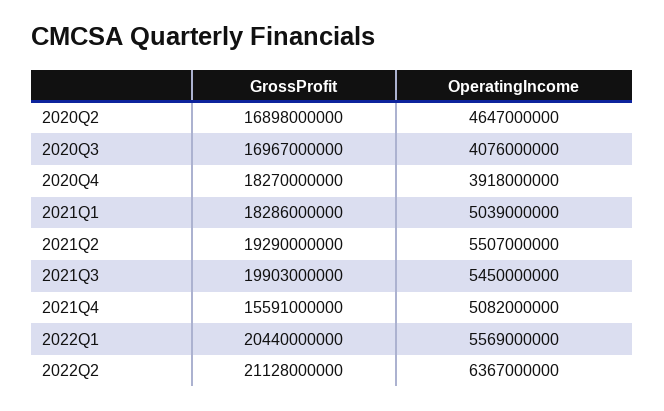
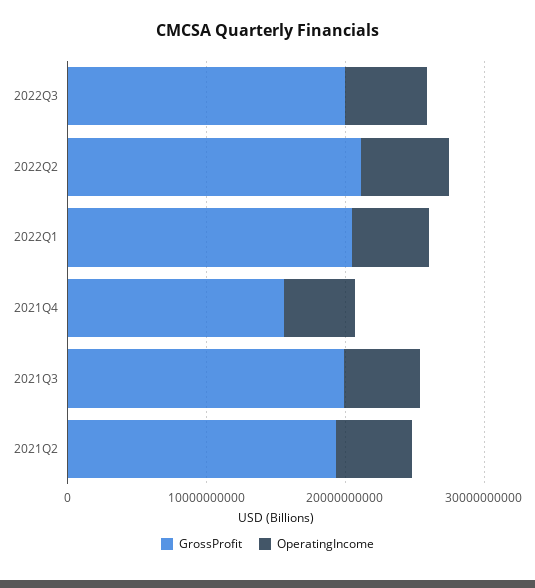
GrossProfit, 2020Q2: 16898000000 -> none
OperatingIncome, 2020Q2: 4647000000 -> none
GrossProfit, 2020Q3: 16967000000 -> none
OperatingIncome, 2020Q3: 4076000000 -> none
GrossProfit, 2020Q4: 18270000000 -> none
OperatingIncome, 2020Q4: 3918000000 -> none
GrossProfit, 2021Q1: 18286000000 -> none
OperatingIncome, 2021Q1: 5039000000 -> none
GrossProfit, 2022Q3: none -> 20000000000
OperatingIncome, 2022Q3: none -> 6000000000

